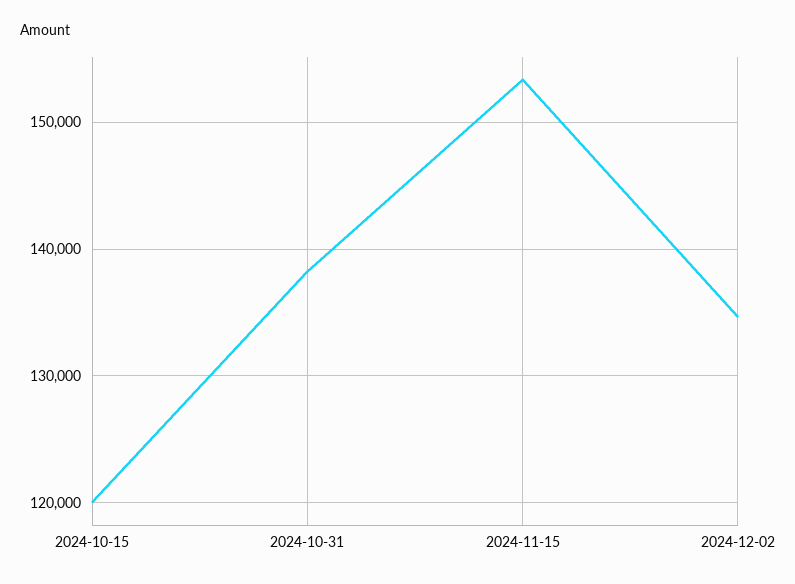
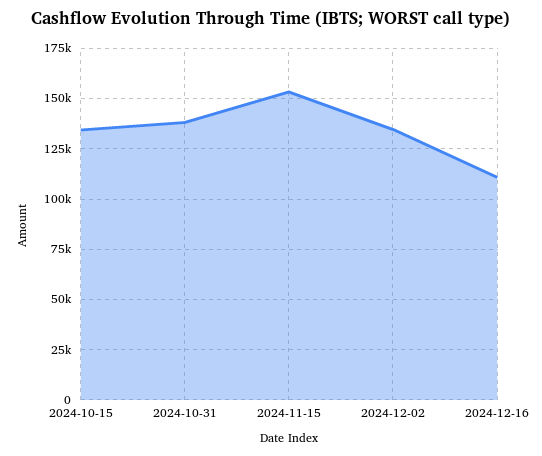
2024-10-15: 120000 -> 135000
2024-12-16: none -> 110000

